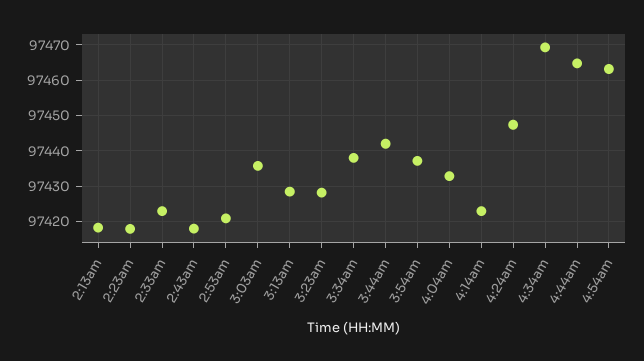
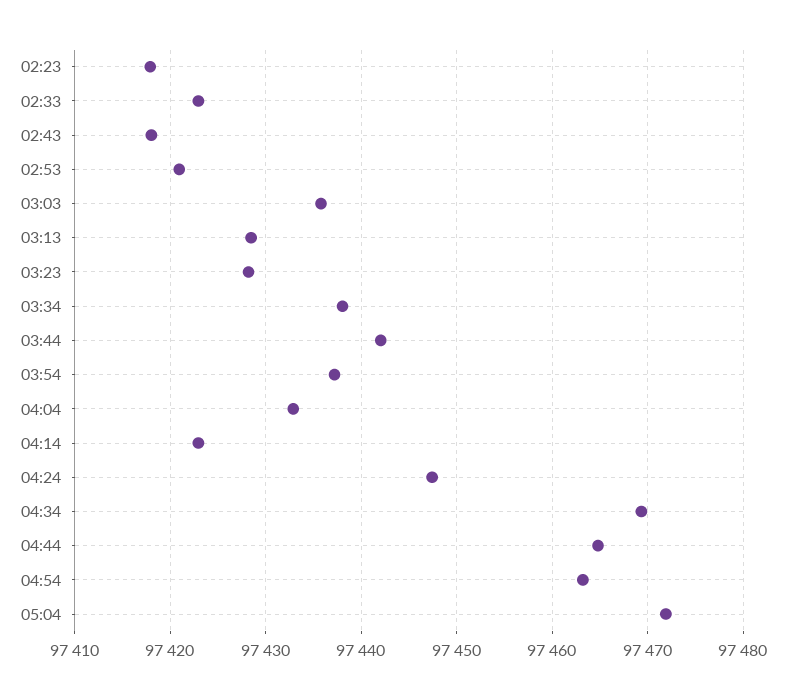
2:13am: 97418 -> none
05:04: none -> 97472

